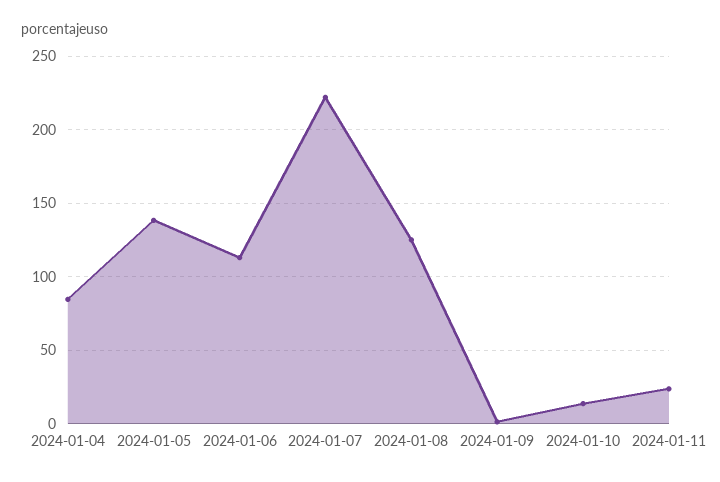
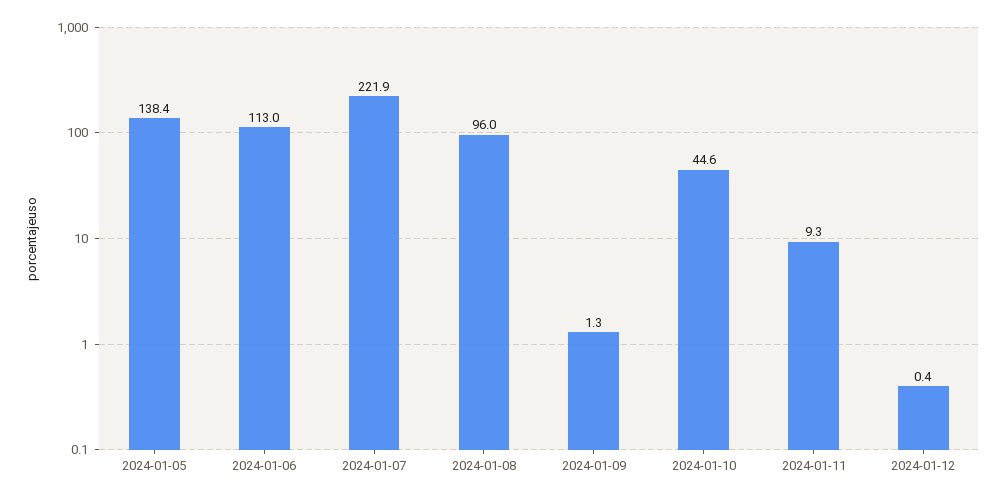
2024-01-04: 85 -> none
2024-01-08: 125 -> 96
2024-01-10: 15 -> 44.6
2024-01-11: 25 -> 9.3
2024-01-12: none -> 0.4

